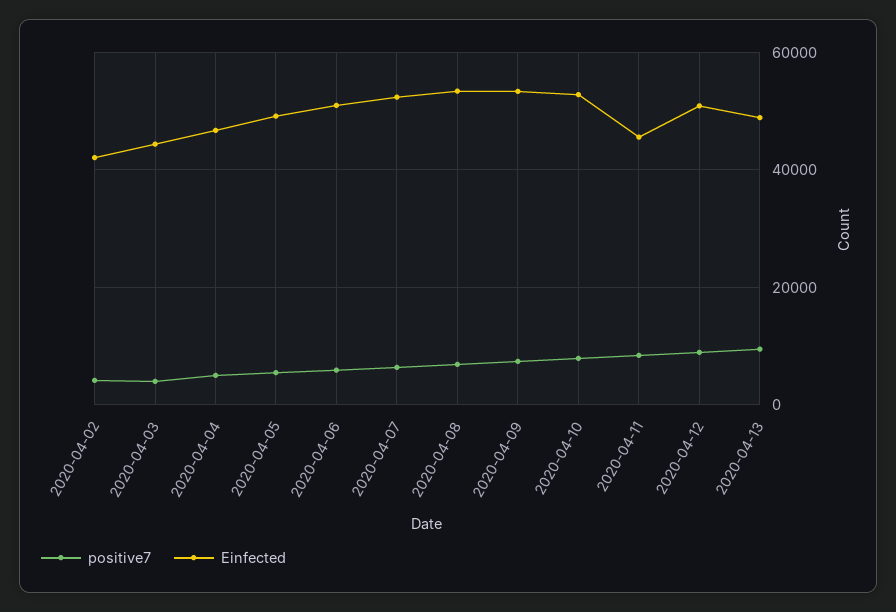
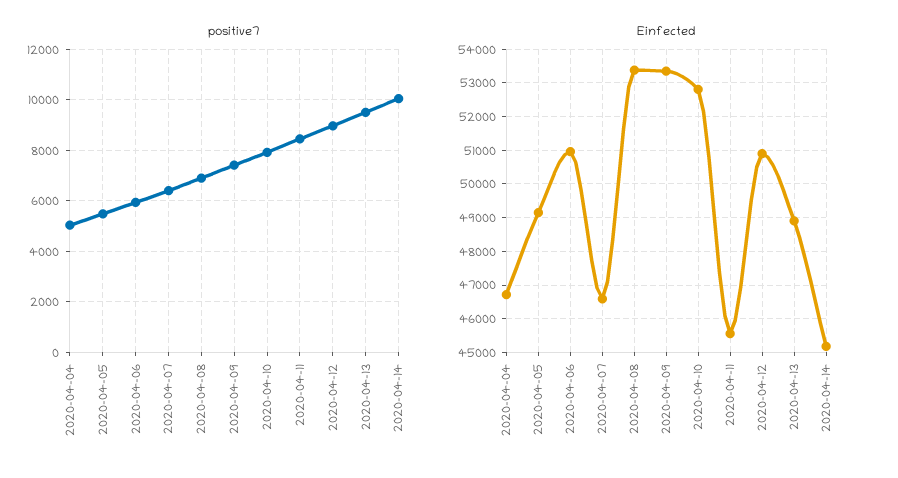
positive7, 2020-04-02: 4000 -> none
Einfected, 2020-04-02: 42000 -> none
positive7, 2020-04-03: 4000 -> none
Einfected, 2020-04-03: 44000 -> none
Einfected, 2020-04-07: 52000 -> 46600
positive7, 2020-04-14: none -> 10000
Einfected, 2020-04-14: none -> 45200

